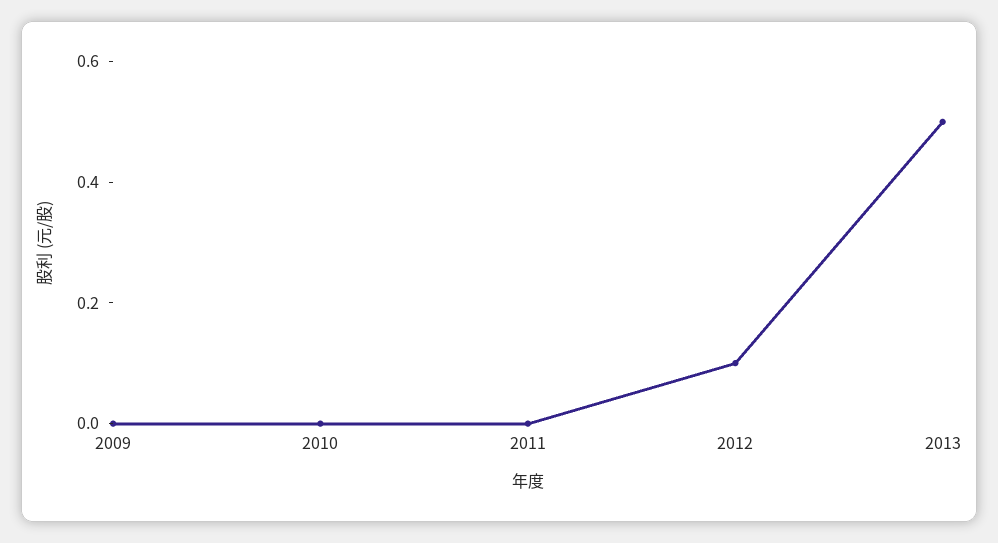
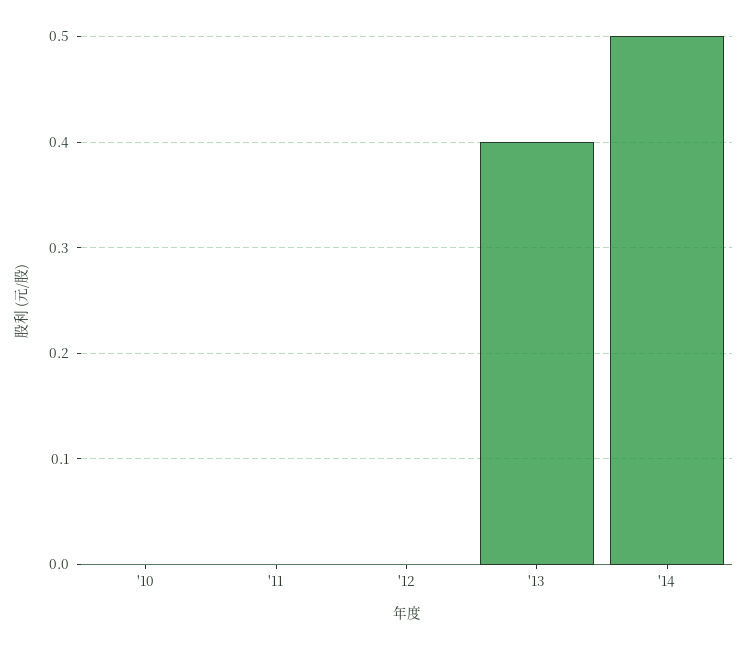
2009: 0 -> none
2012: 0.1 -> 0
2013: 0.5 -> 0.4
'14: none -> 0.5

